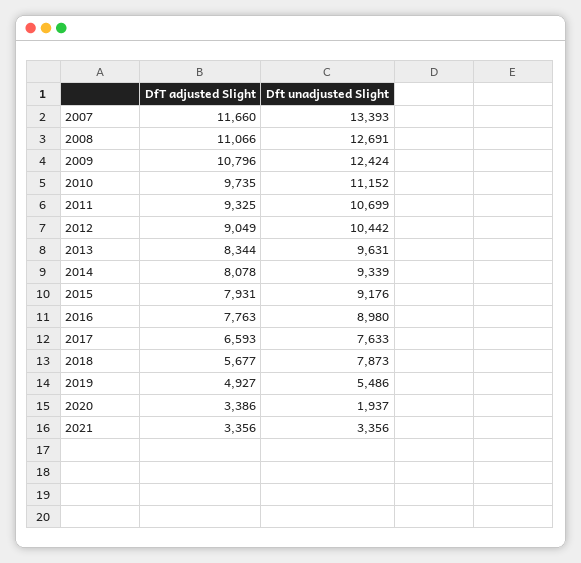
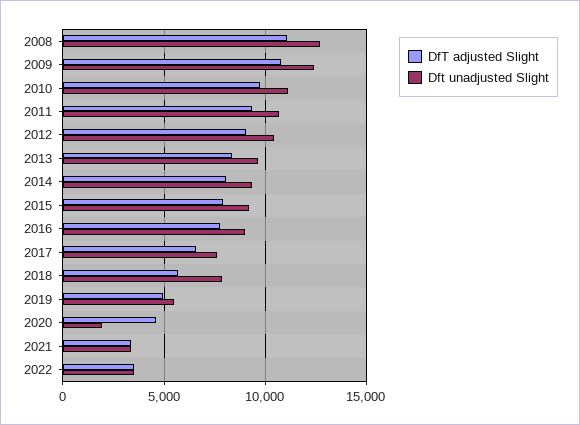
DfT adjusted Slight, 2007: 11660 -> none
Dft unadjusted Slight, 2007: 13393 -> none
DfT adjusted Slight, 2020: 3386 -> 4500
DfT adjusted Slight, 2022: none -> 3500
Dft unadjusted Slight, 2022: none -> 3500

